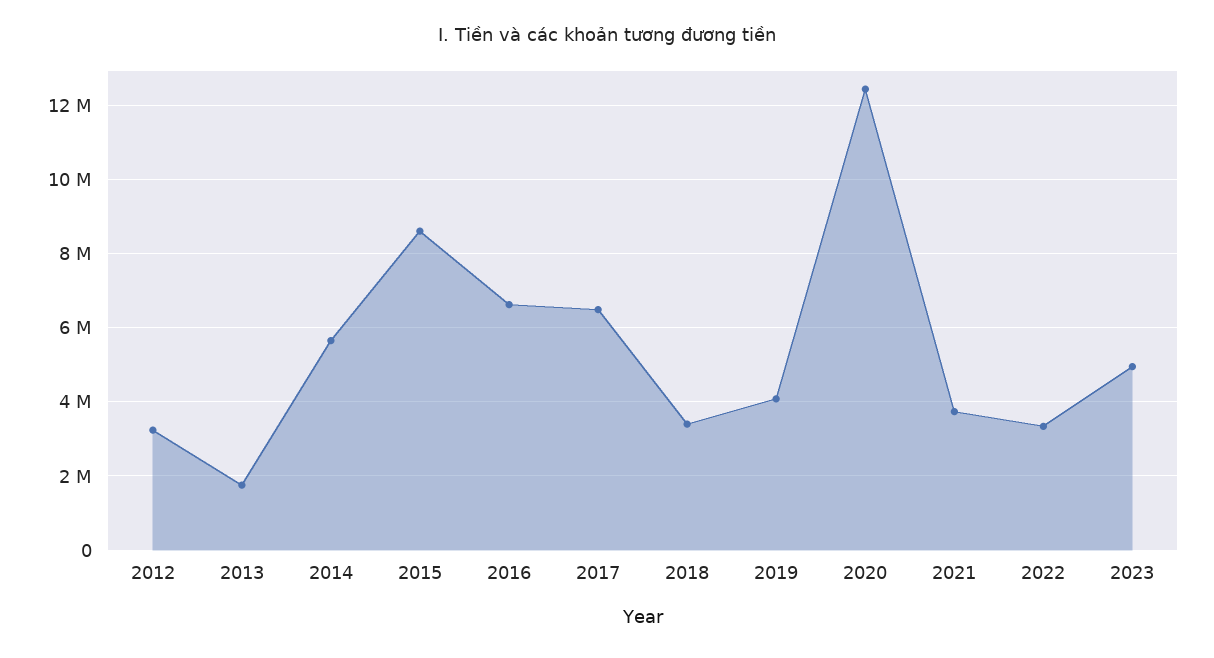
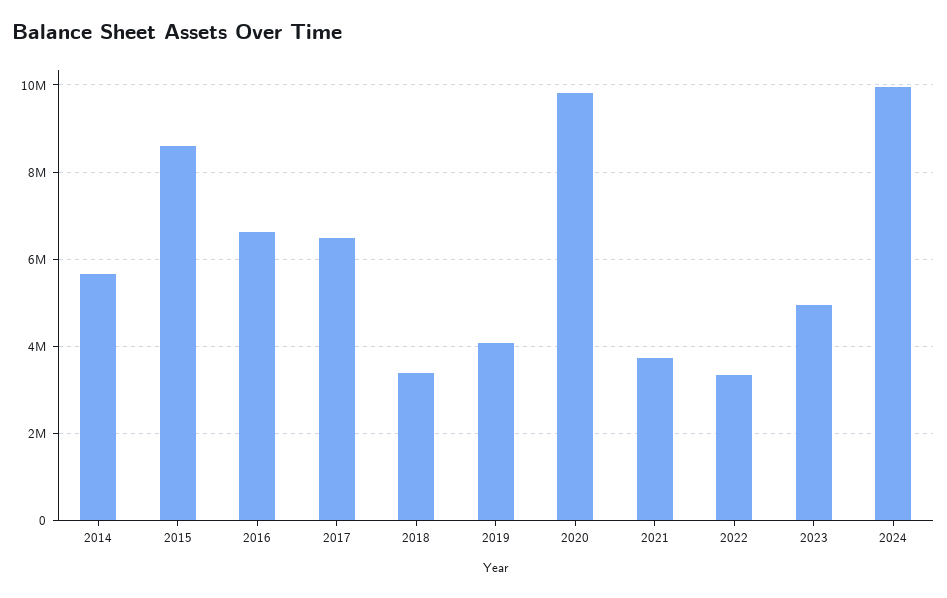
2012: 3200000 -> none
2013: 1800000 -> none
2020: 12400000 -> 9800000
2024: none -> 10000000

